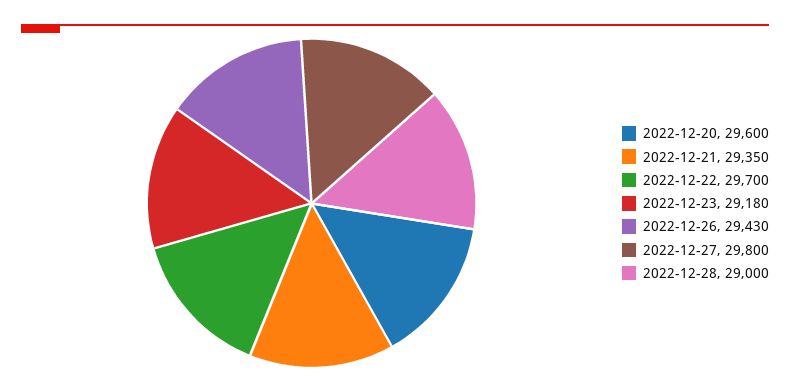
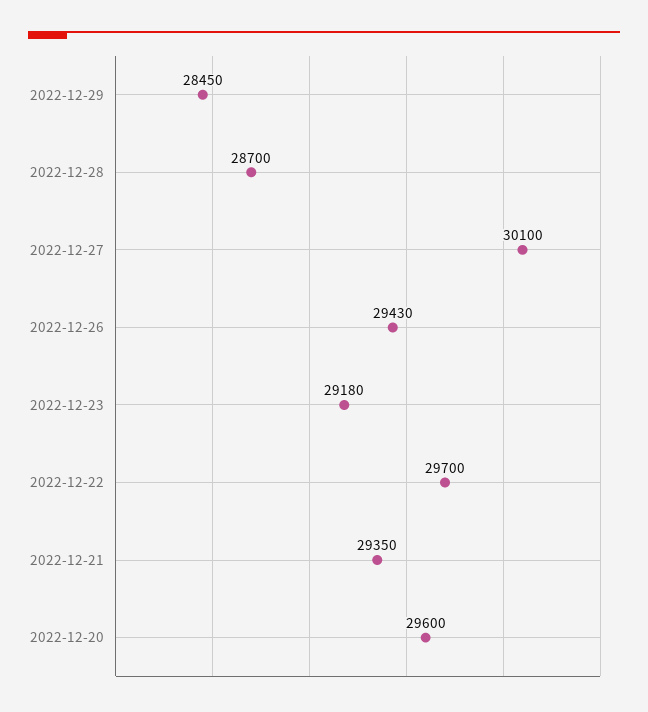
2022-12-27: 29800 -> 30100
2022-12-28: 29000 -> 28700
2022-12-29: none -> 28450

